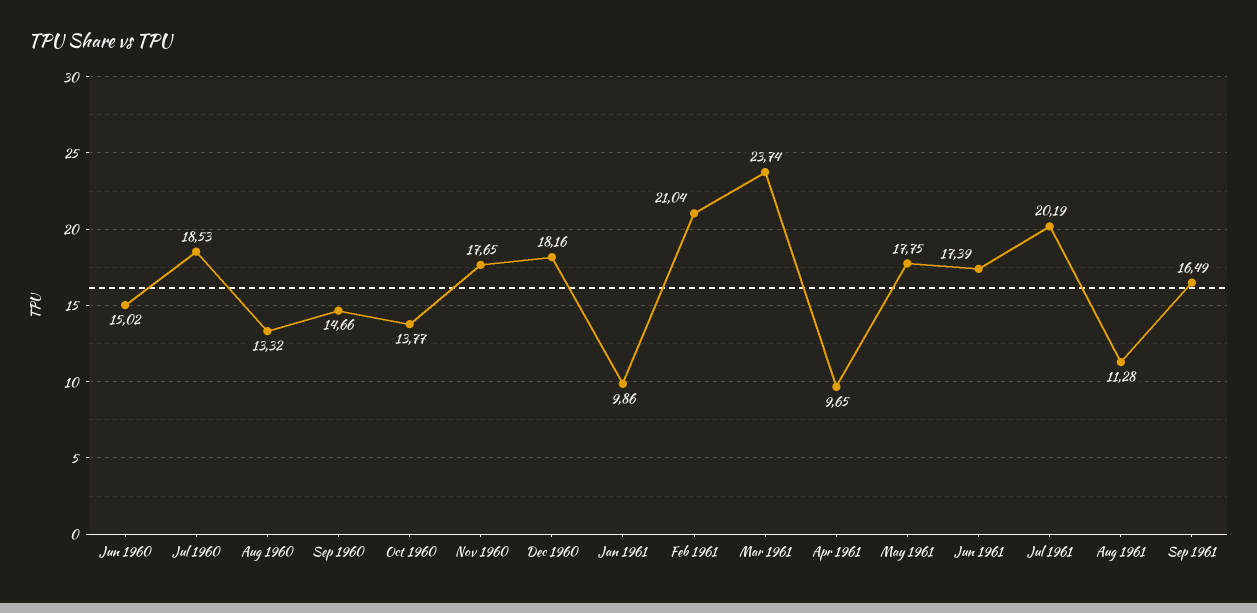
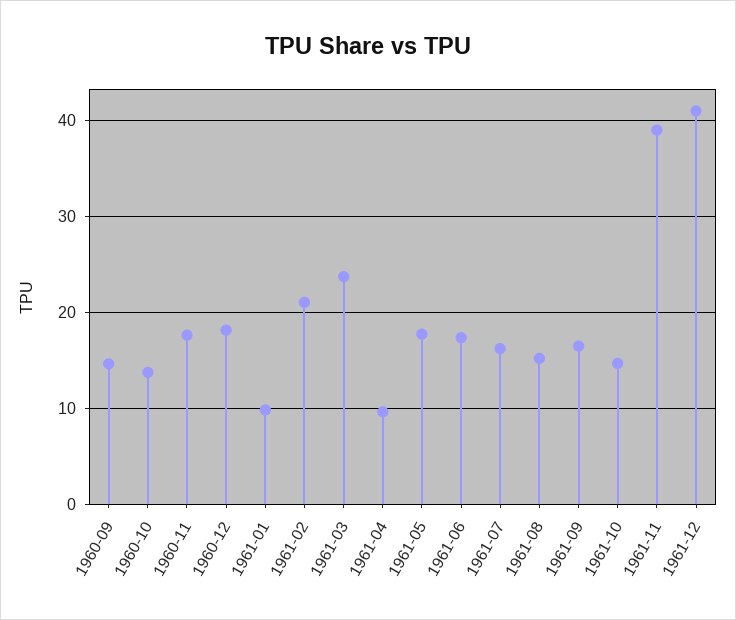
Jun 1960: 15.02 -> none
Jul 1960: 18.53 -> none
Aug 1960: 13.32 -> none
Jul 1961: 20.19 -> 16
Aug 1961: 11.28 -> 15
1961-10: none -> 15
1961-11: none -> 39
1961-12: none -> 41

